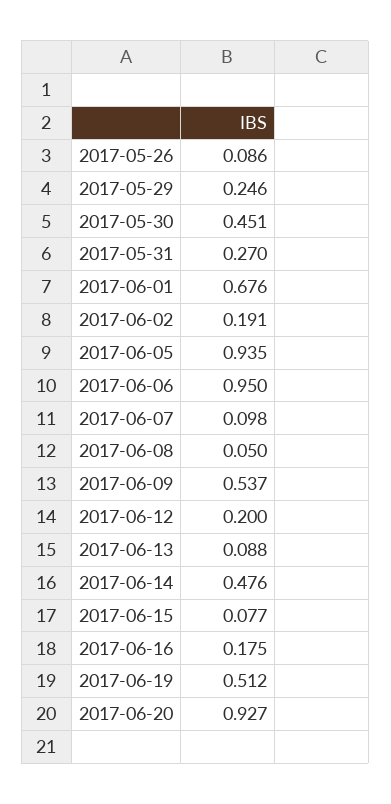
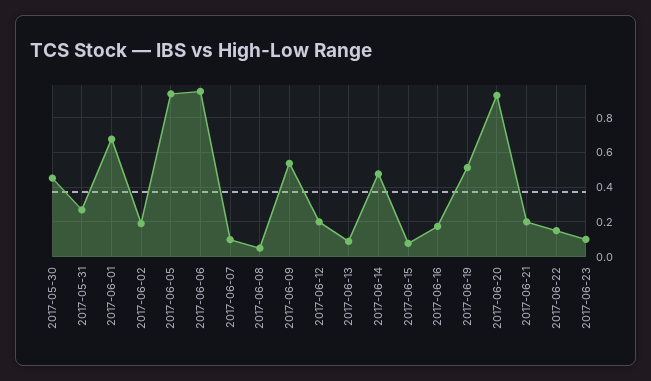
2017-05-26: 0.086 -> none
2017-05-29: 0.246 -> none
2017-06-21: none -> 0.2
2017-06-22: none -> 0.15
2017-06-23: none -> 0.1

